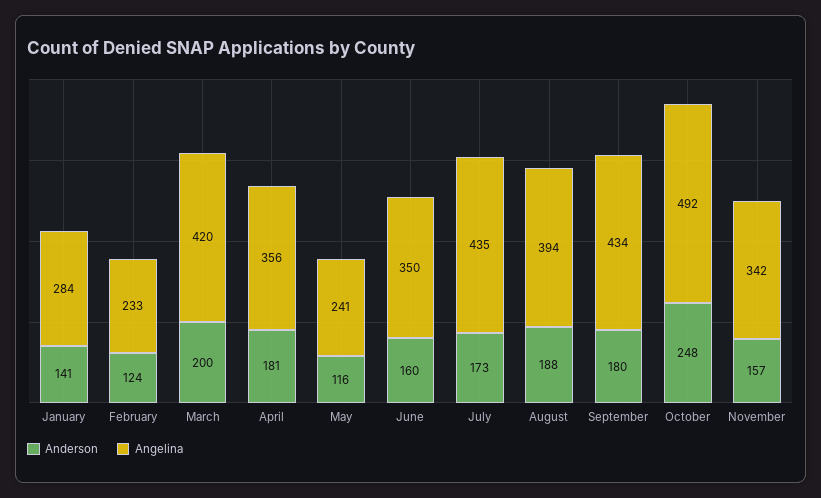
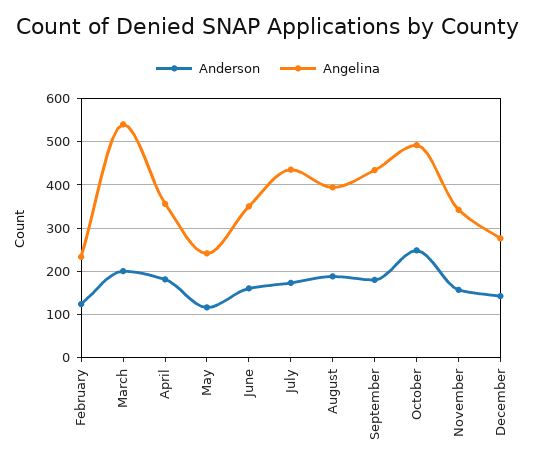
Anderson, January: 141 -> none
Angelina, January: 284 -> none
Angelina, March: 420 -> 540
Anderson, December: none -> 140
Angelina, December: none -> 280

